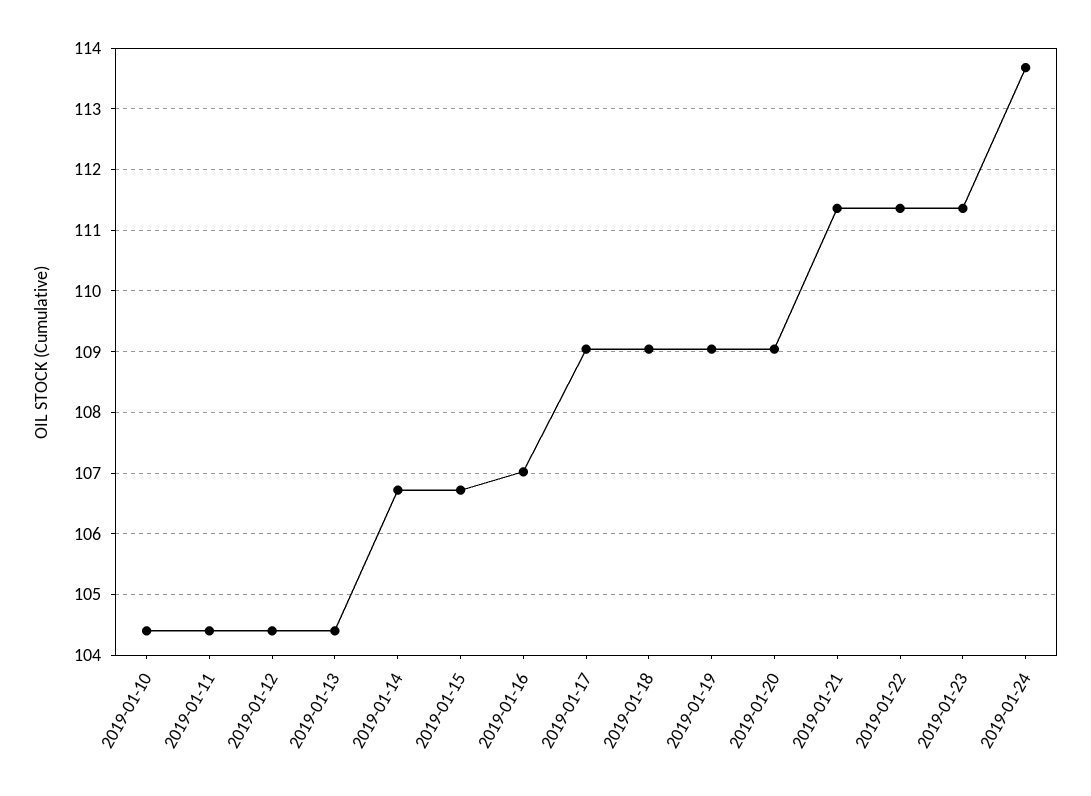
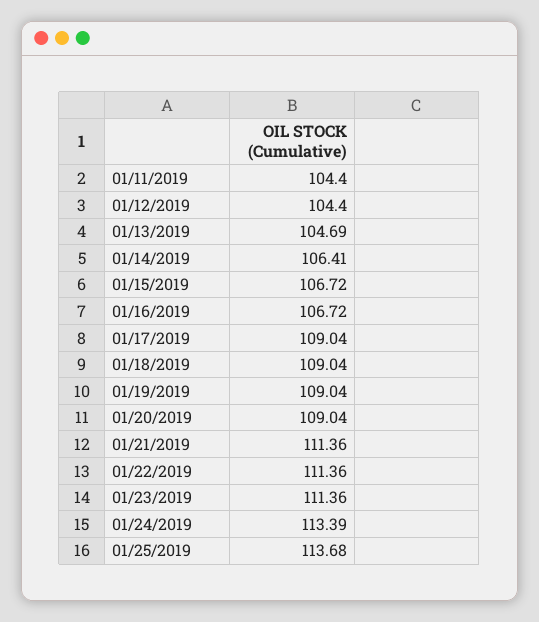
2019-01-10: 104.4 -> none
2019-01-13: 104.4 -> 104.69
2019-01-14: 106.7 -> 106.41
2019-01-16: 107 -> 106.72
2019-01-24: 113.7 -> 113.39
01/25/2019: none -> 113.68

